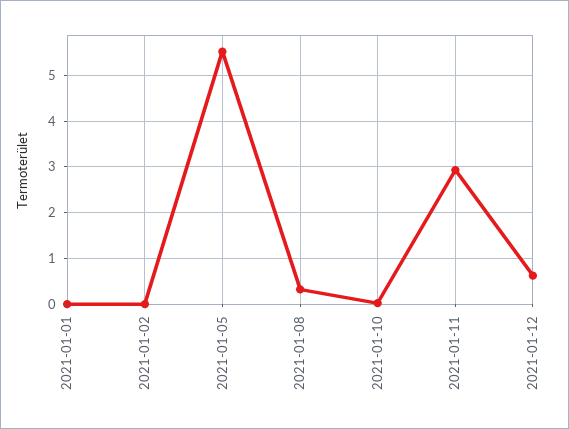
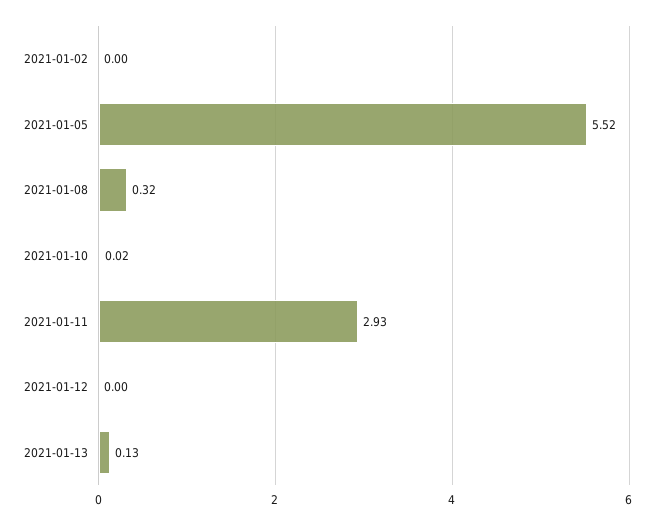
2021-01-01: 0 -> none
2021-01-12: 0.6 -> 0
2021-01-13: none -> 0.13

